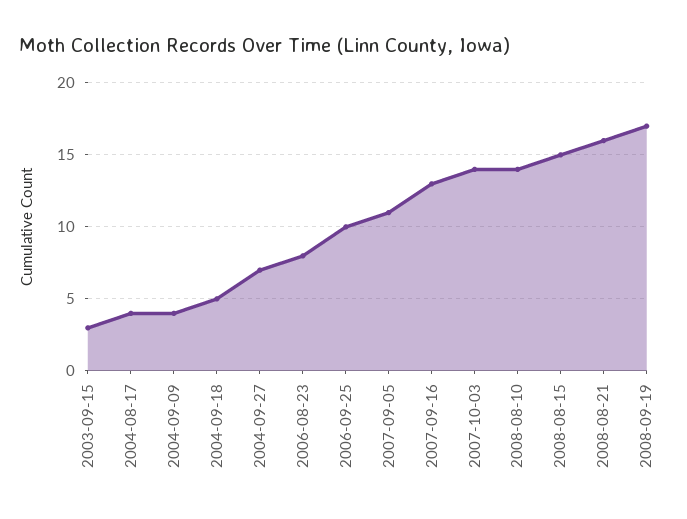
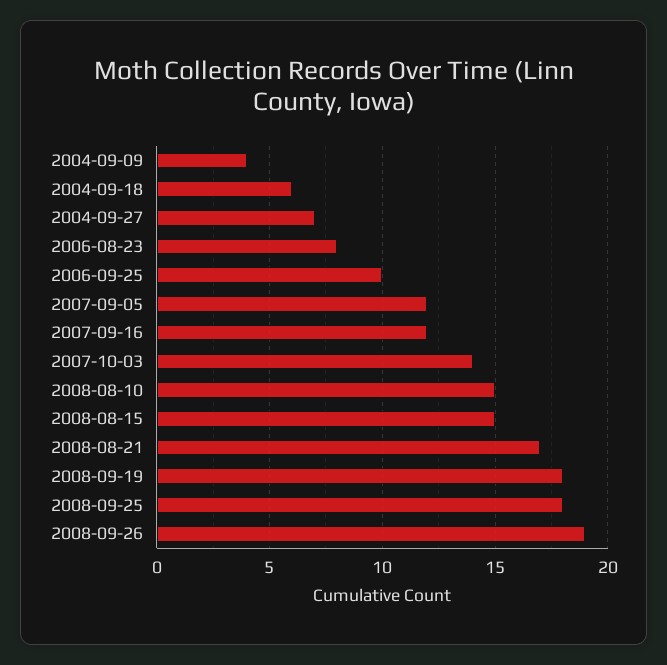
2003-09-15: 3 -> none
2004-08-17: 4 -> none
2004-09-18: 5 -> 6
2007-09-05: 11 -> 12
2007-09-16: 13 -> 12
2008-08-10: 14 -> 15
2008-08-21: 16 -> 17
2008-09-19: 17 -> 18
2008-09-25: none -> 18
2008-09-26: none -> 19

